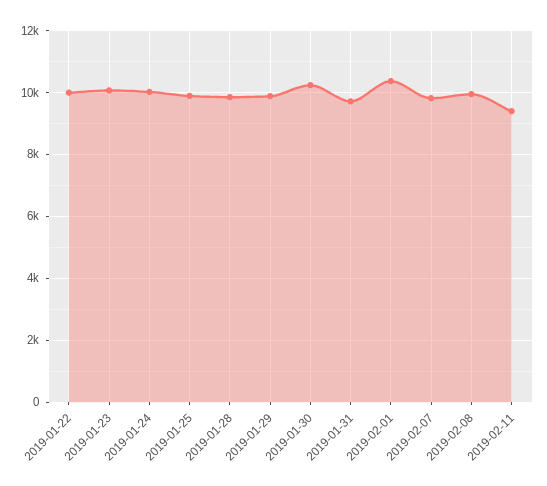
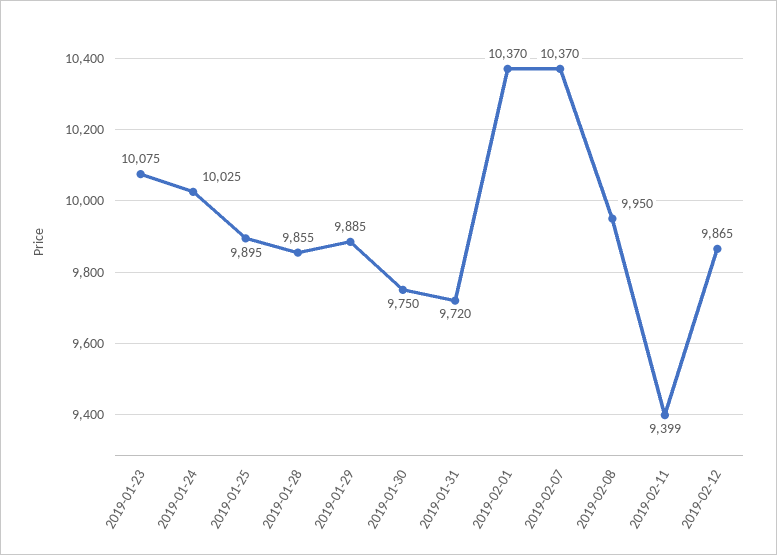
2019-01-22: 10000 -> none
2019-01-30: 10200 -> 9750
2019-02-07: 9800 -> 10370
2019-02-12: none -> 9865

